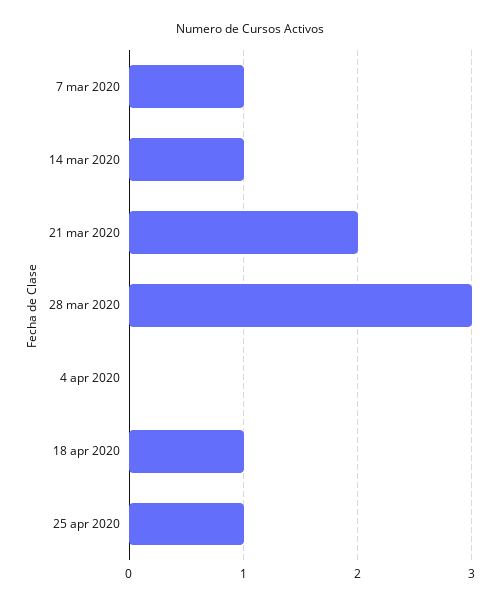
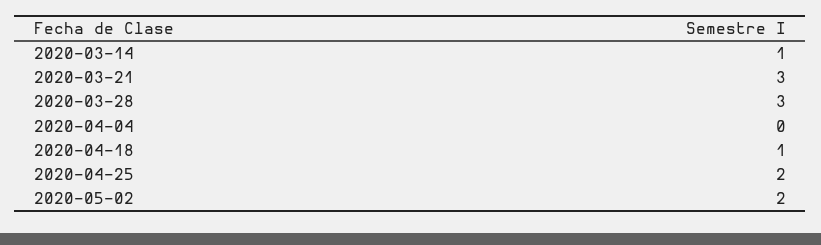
7 mar 2020: 1 -> none
21 mar 2020: 2 -> 3
25 apr 2020: 1 -> 2
2020-05-02: none -> 2

